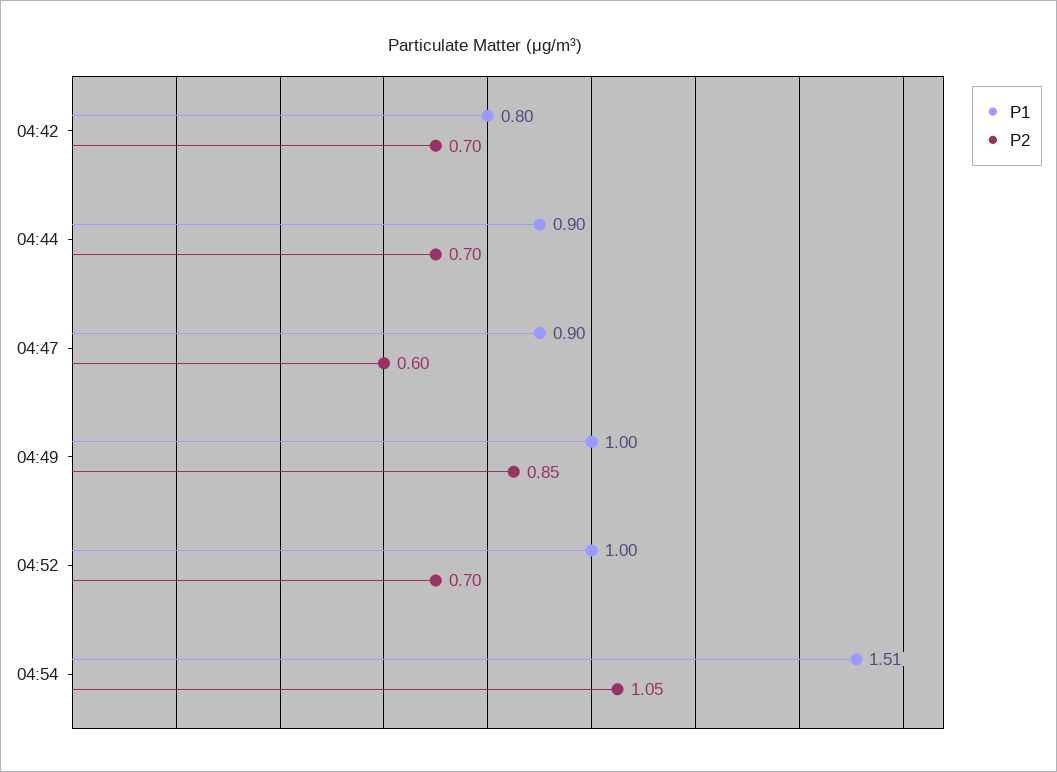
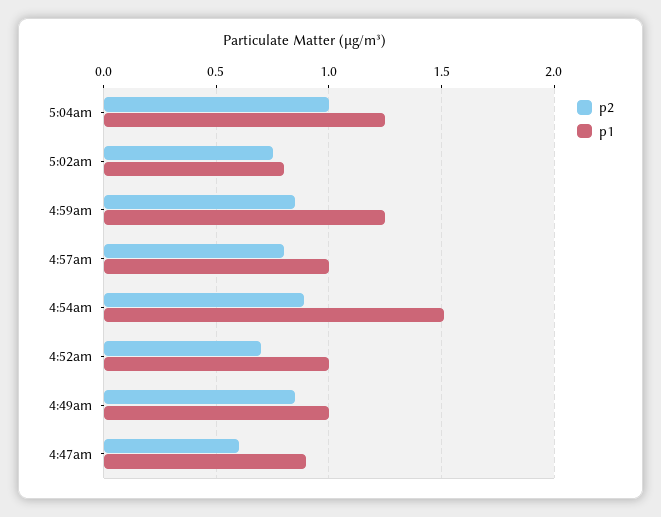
P1, 04:42: 0.8 -> none
P2, 04:42: 0.7 -> none
P1, 04:44: 0.9 -> none
P2, 04:44: 0.7 -> none
P2, 04:54: 1.05 -> 0.9
P2, 5:04am: none -> 1
P1, 5:04am: none -> 1.25
P2, 5:02am: none -> 0.75
P1, 5:02am: none -> 0.8
P2, 4:59am: none -> 0.85
P1, 4:59am: none -> 1.25
P2, 4:57am: none -> 0.8
P1, 4:57am: none -> 1

